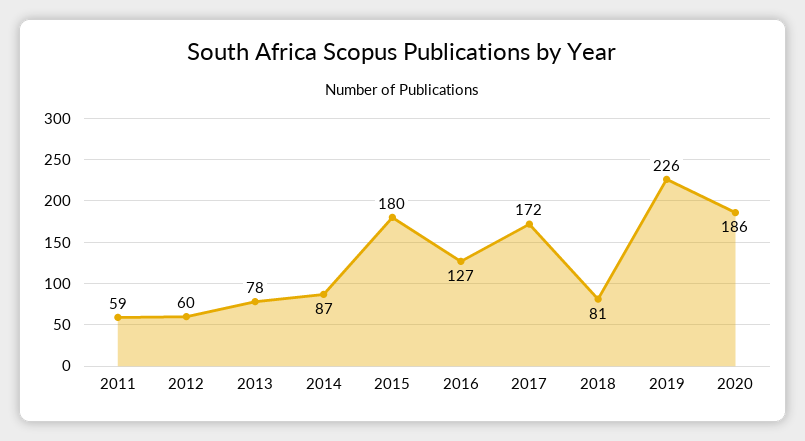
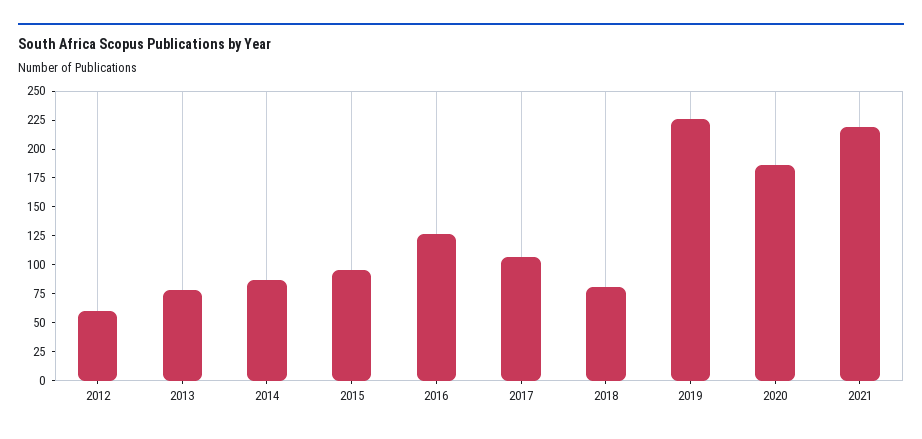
2011: 59 -> none
2015: 180 -> 100
2017: 172 -> 100
2021: none -> 225

